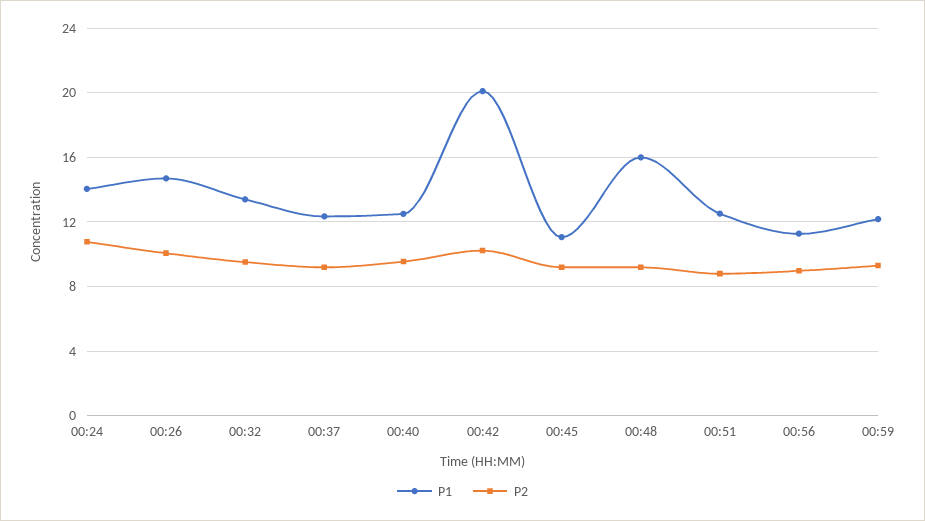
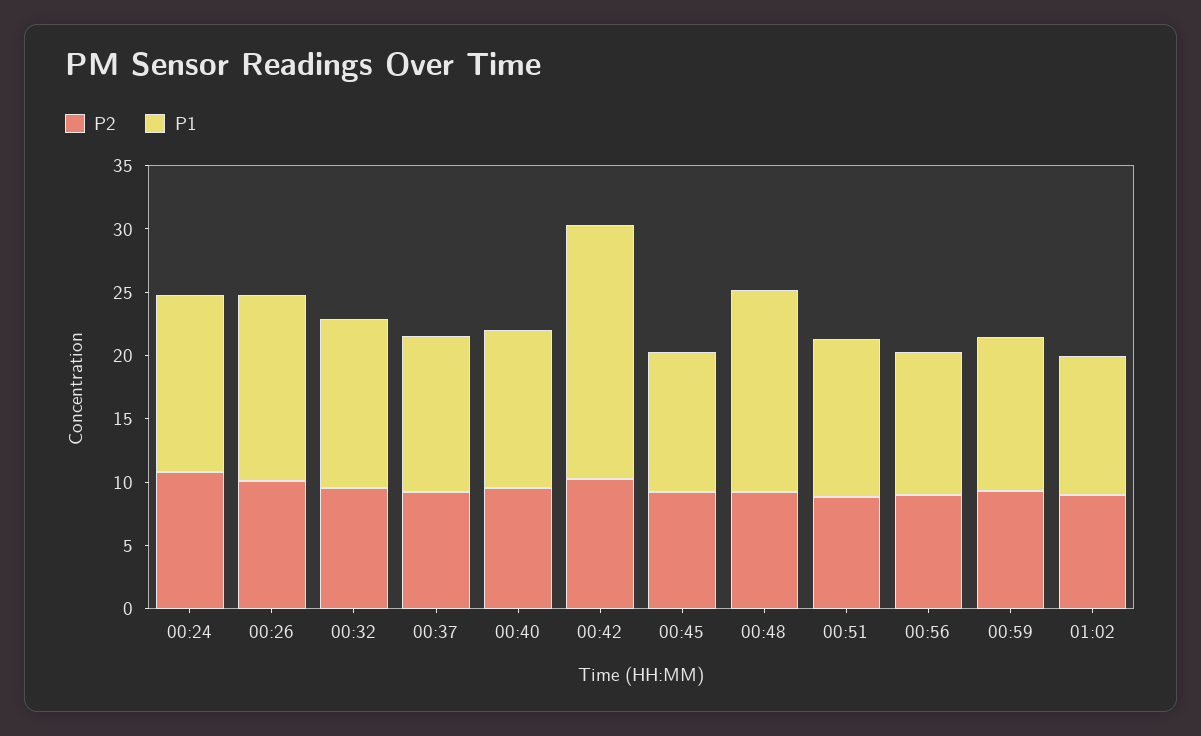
P2, 01:02: none -> 9
P1, 01:02: none -> 11

